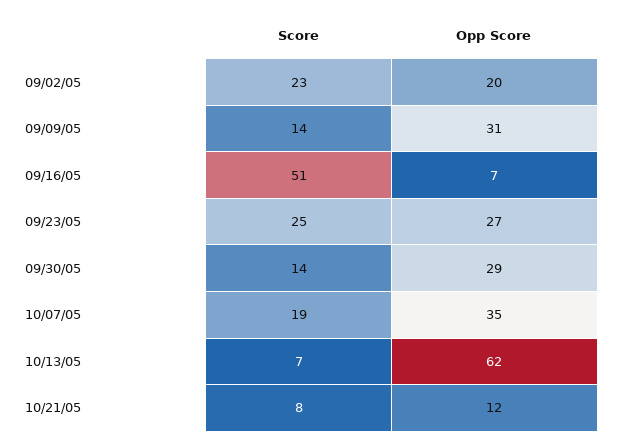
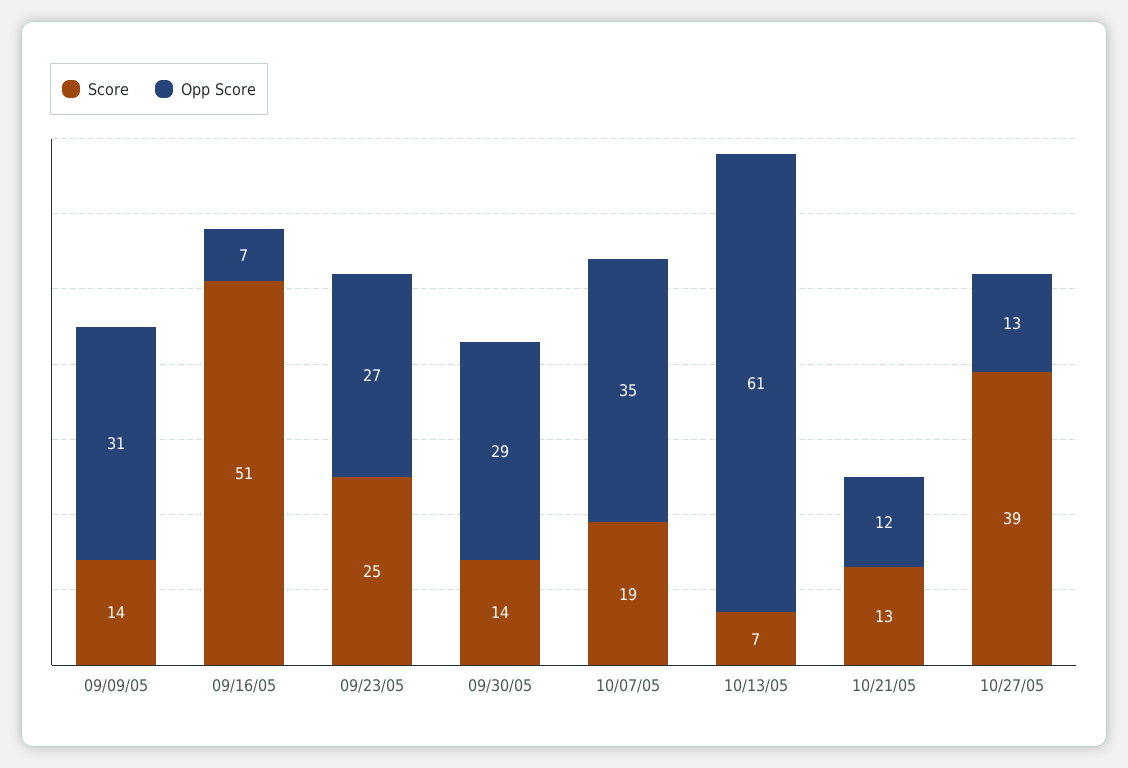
Score, 09/02/05: 23 -> none
Opp Score, 09/02/05: 20 -> none
Opp Score, 10/13/05: 62 -> 61
Score, 10/21/05: 8 -> 13
Score, 10/27/05: none -> 39
Opp Score, 10/27/05: none -> 13

